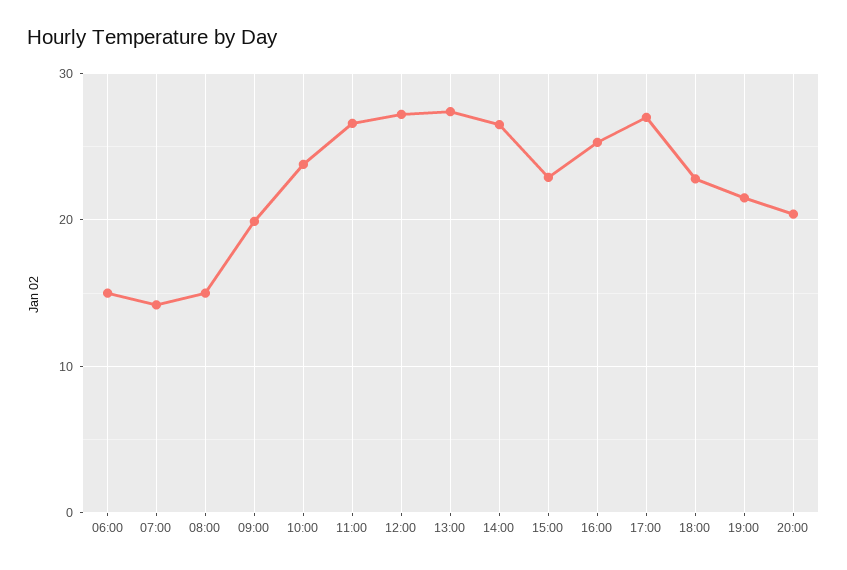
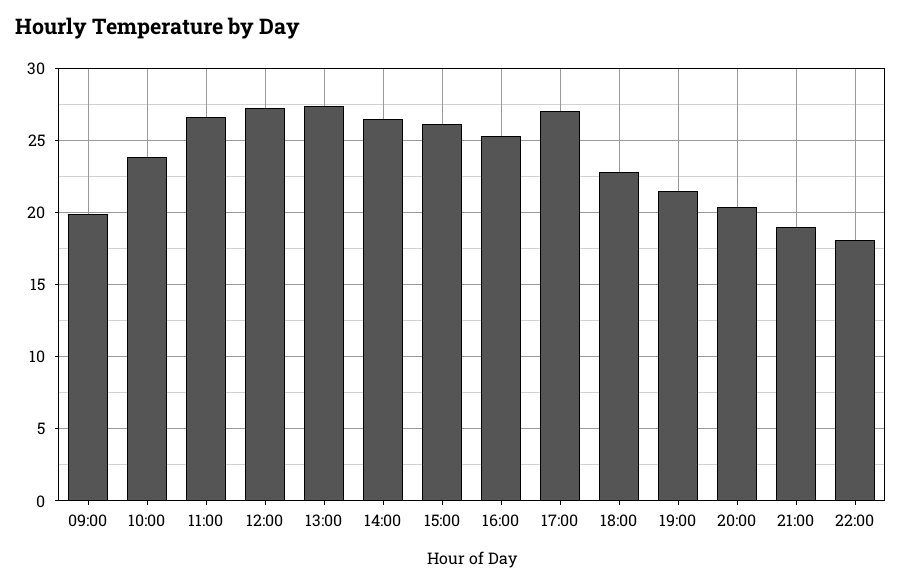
06:00: 15 -> none
07:00: 14 -> none
08:00: 15 -> none
15:00: 23 -> 26
21:00: none -> 19
22:00: none -> 18

